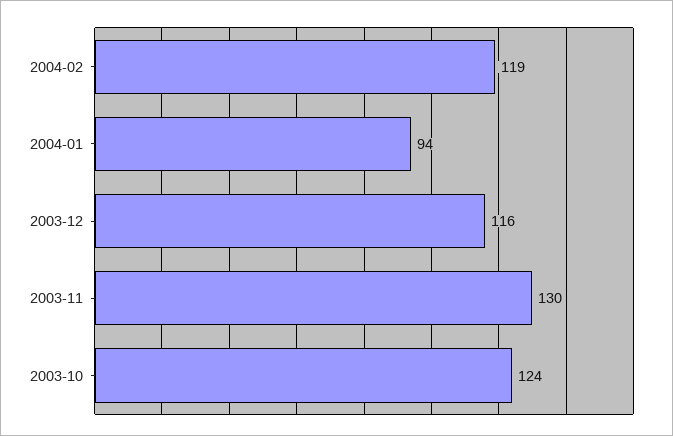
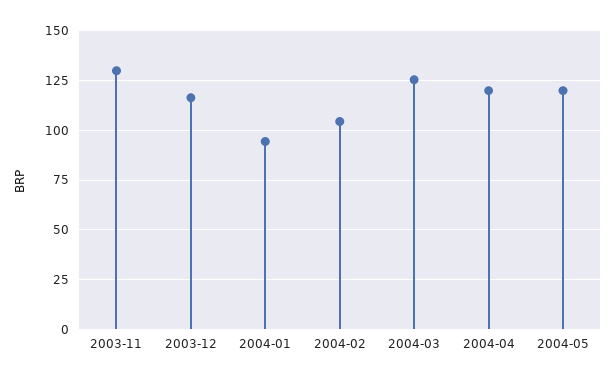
2004-02: 119 -> 105
2003-10: 124 -> none
2004-03: none -> 125
2004-04: none -> 120
2004-05: none -> 120

